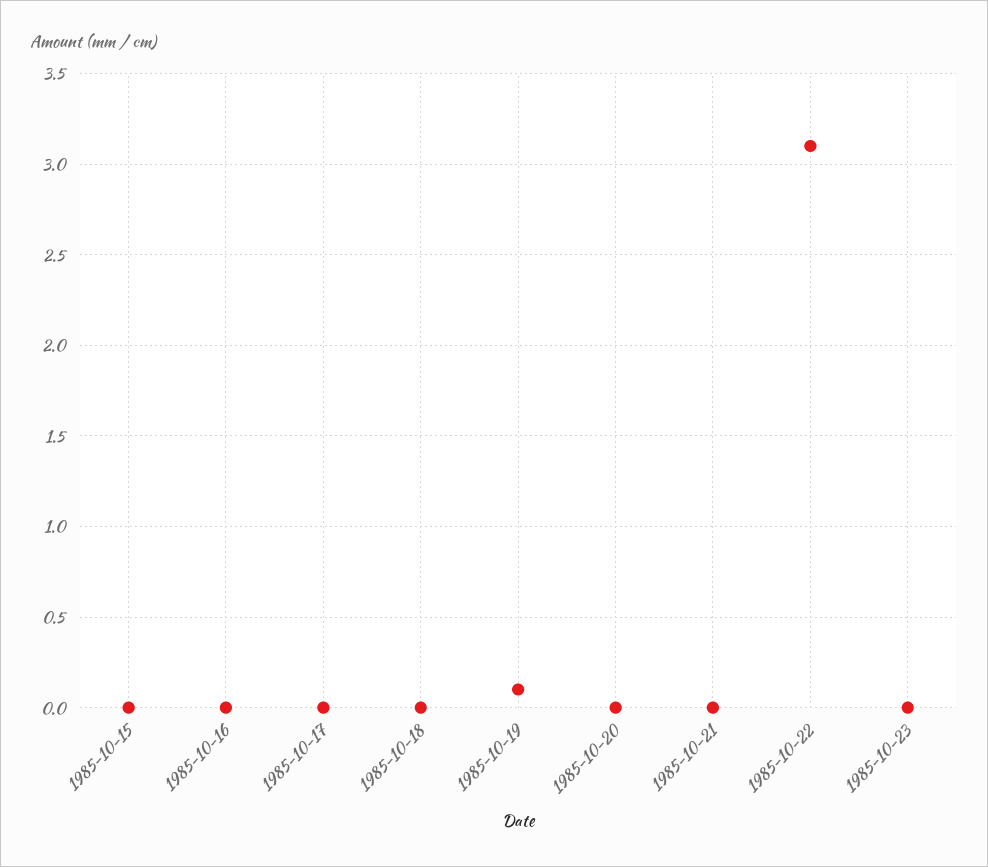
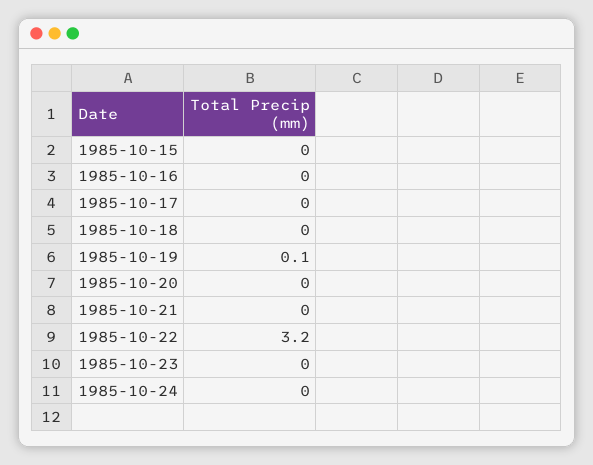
1985-10-22: 3.1 -> 3.2
1985-10-24: none -> 0

